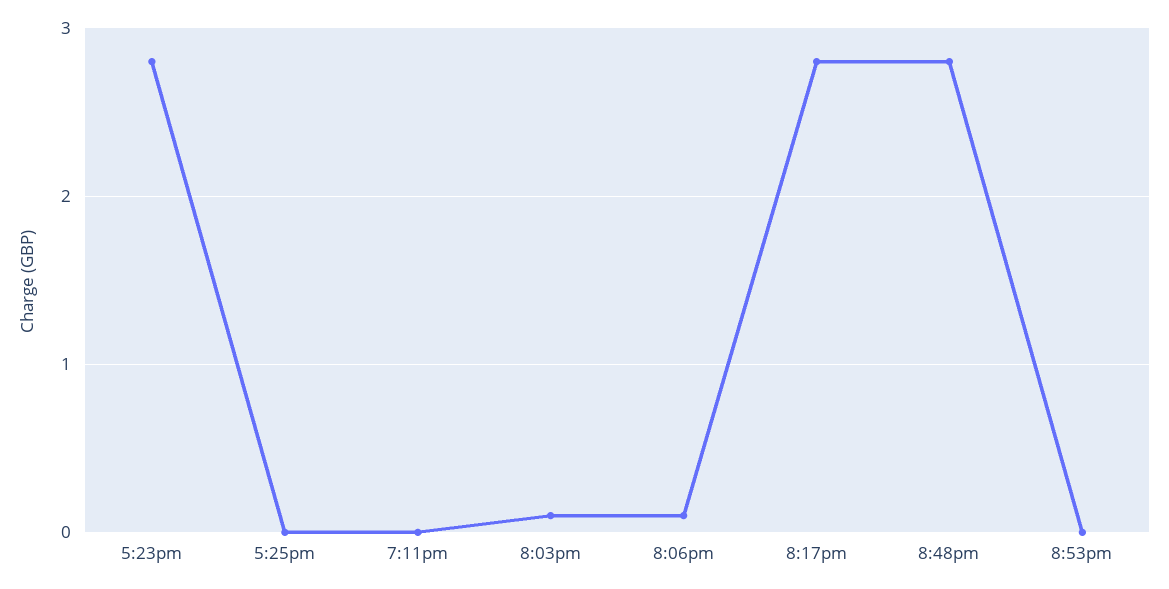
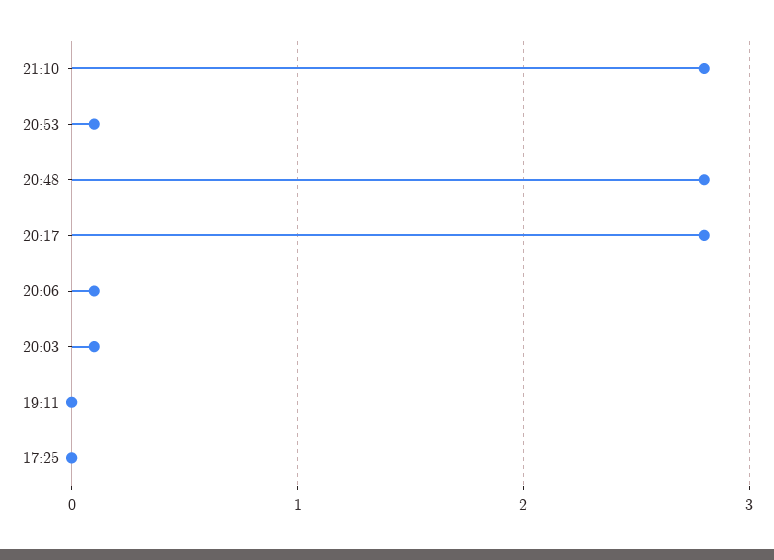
5:23pm: 2.8 -> none
8:53pm: 0 -> 0.1
21:10: none -> 2.8

